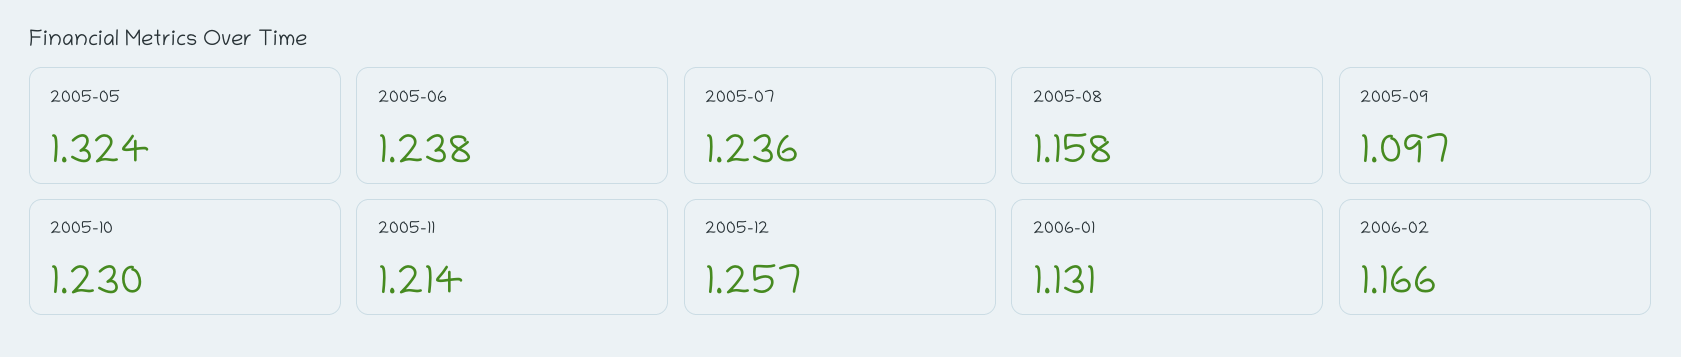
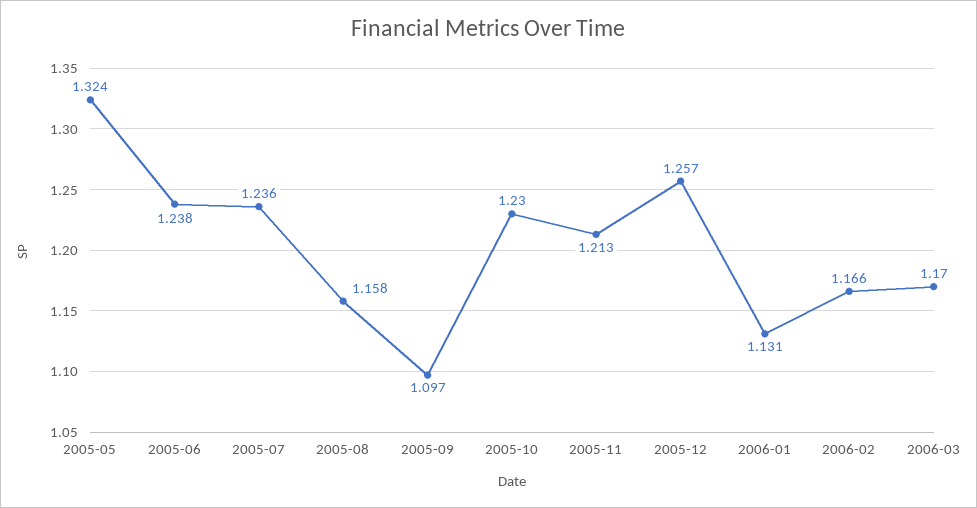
2005-11: 1.214 -> 1.213
2006-03: none -> 1.17

